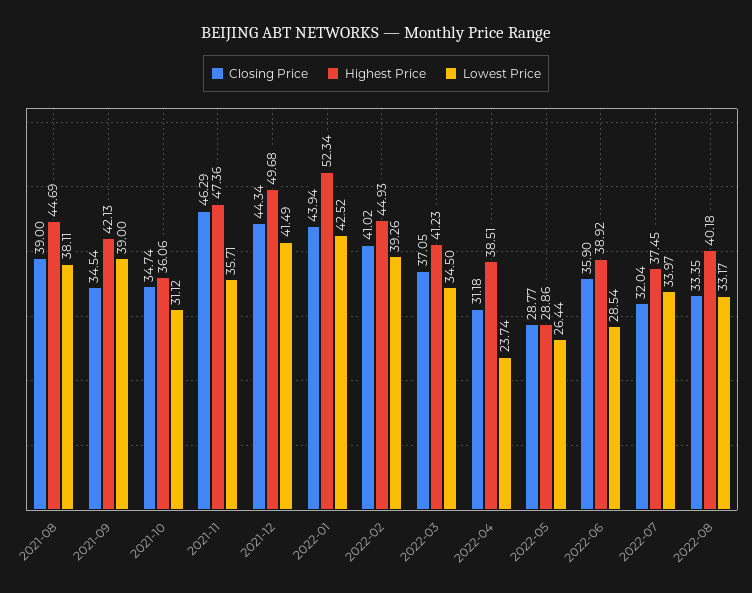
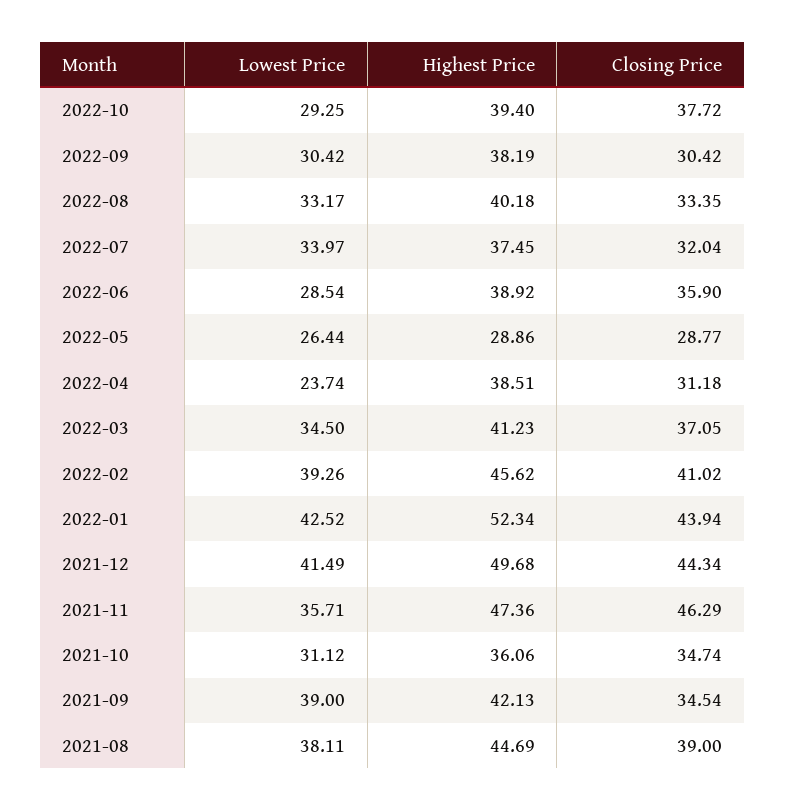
Highest Price, 2022-02: 44.93 -> 45.62
Lowest Price, 2022-10: none -> 29.25
Highest Price, 2022-10: none -> 39.4
Closing Price, 2022-10: none -> 37.72
Lowest Price, 2022-09: none -> 30.42
Highest Price, 2022-09: none -> 38.19
Closing Price, 2022-09: none -> 30.42

